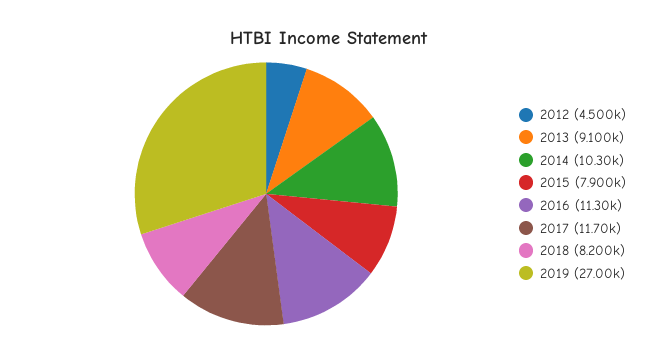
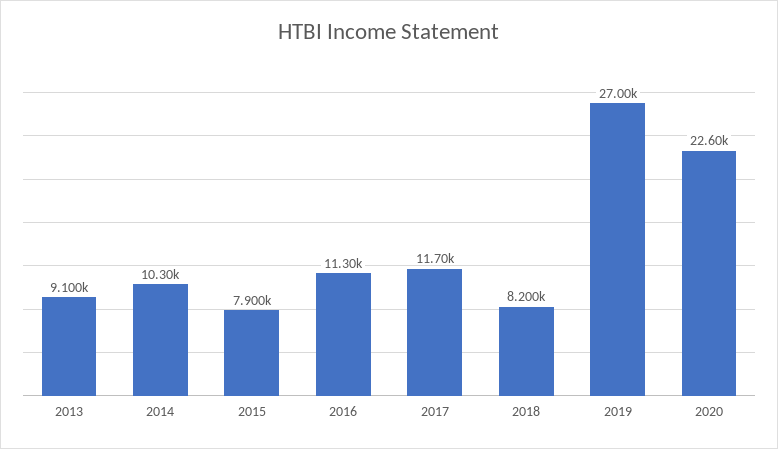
2012: 4500 -> none
2020: none -> 22600

